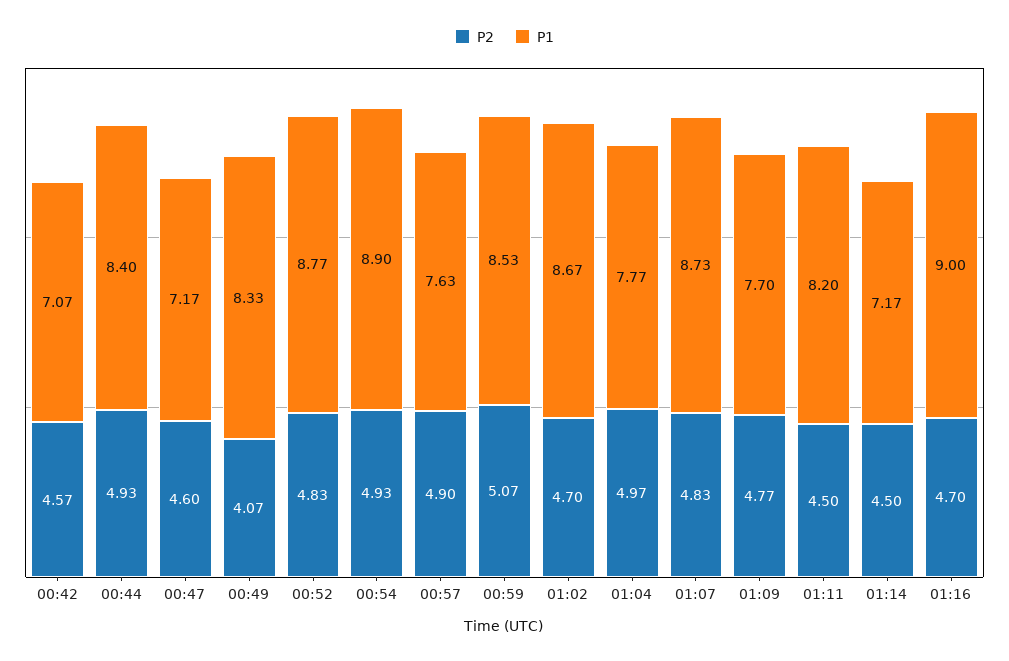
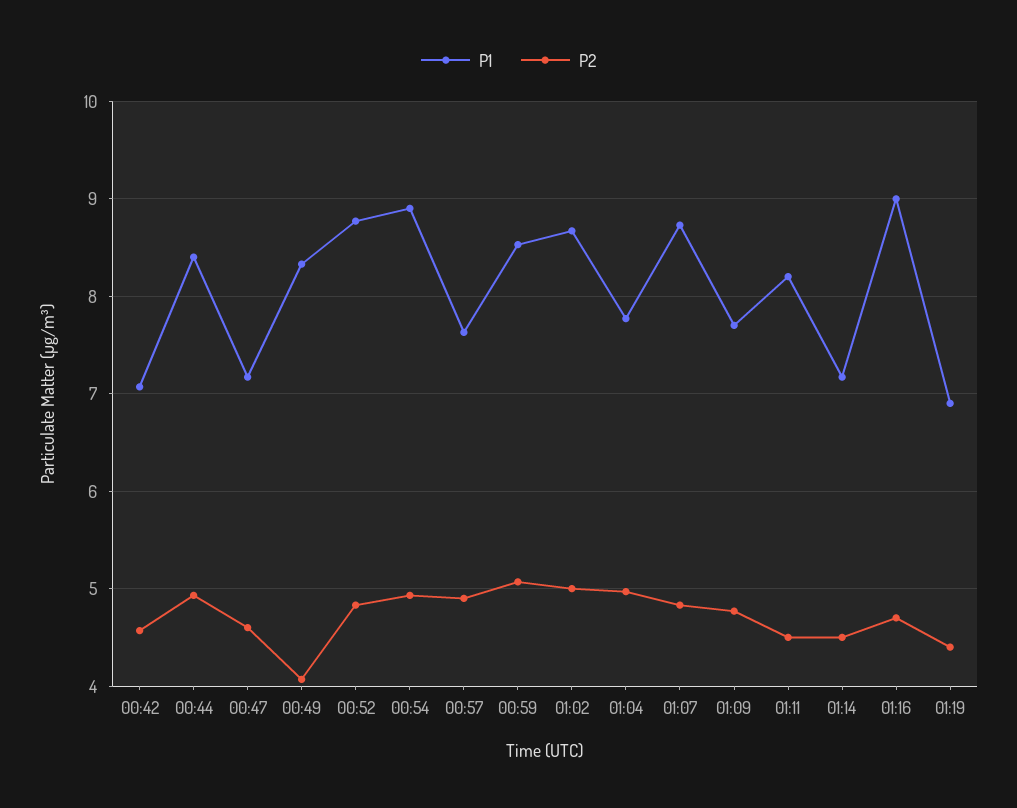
P2, 01:02: 4.7 -> 5
P1, 01:19: none -> 6.9
P2, 01:19: none -> 4.4

